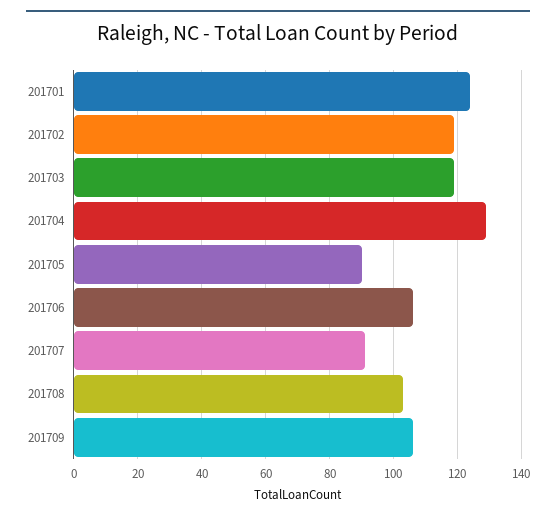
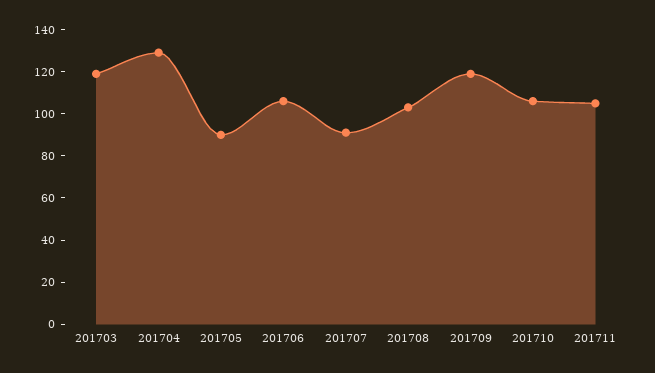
201701: 125 -> none
201702: 120 -> none
201709: 105 -> 120
201710: none -> 105
201711: none -> 105

